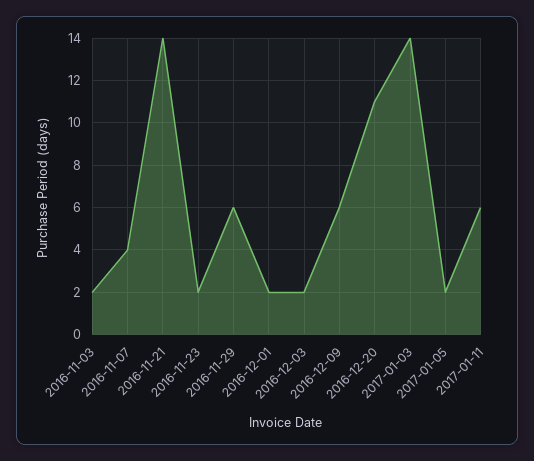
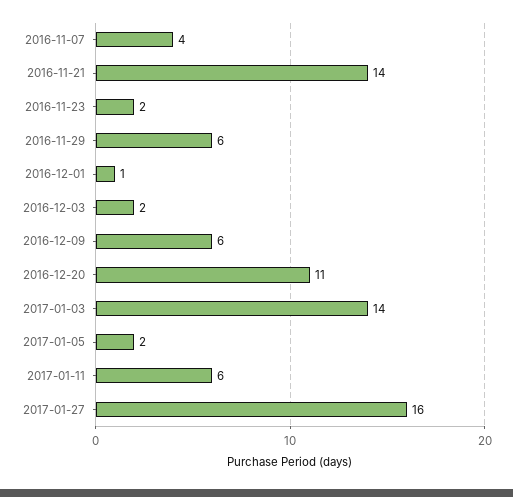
2016-11-03: 2 -> none
2016-12-01: 2 -> 1
2017-01-27: none -> 16

